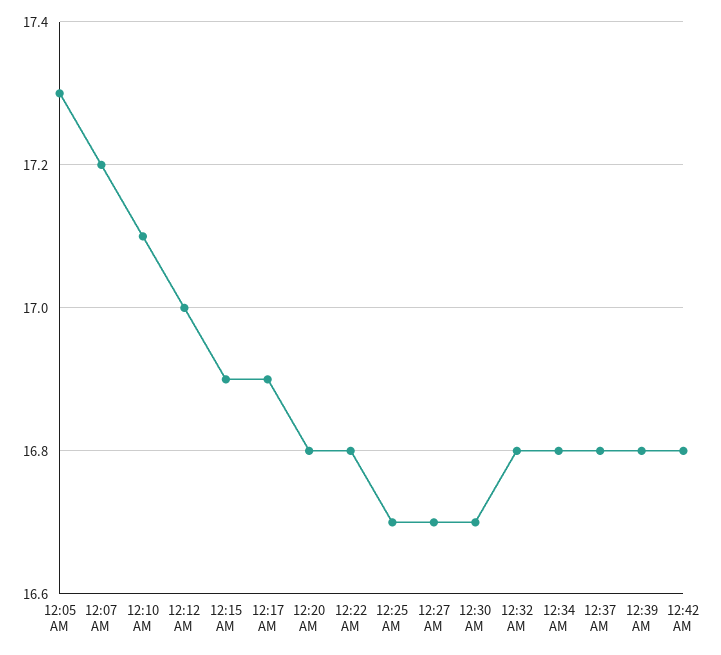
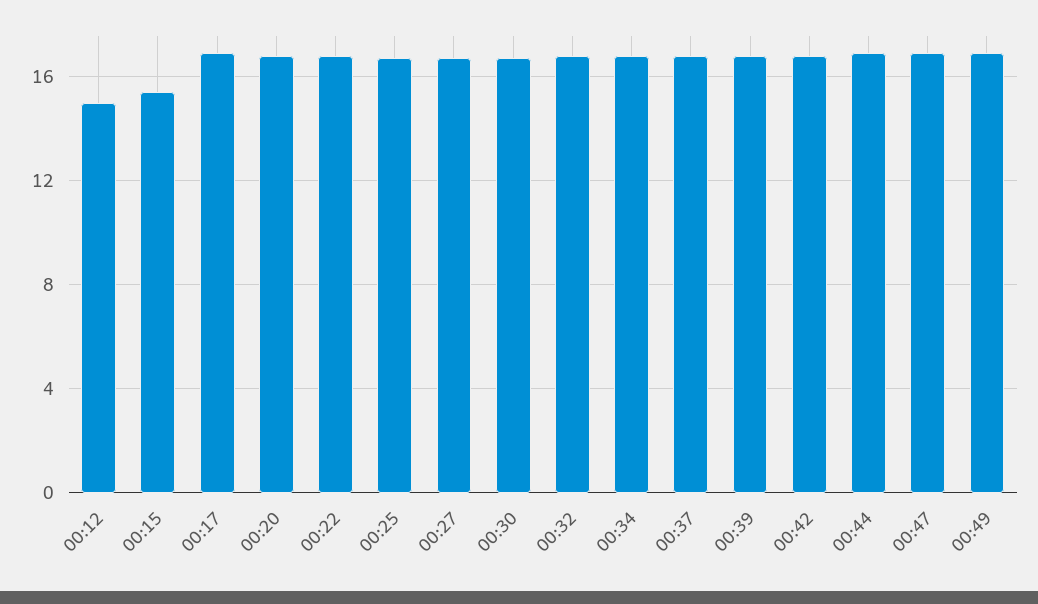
12:05 AM: 17.3 -> none
12:07 AM: 17.2 -> none
12:10 AM: 17.1 -> none
12:12 AM: 17 -> 15
12:15 AM: 16.9 -> 15.5
00:44: none -> 17
00:47: none -> 17
00:49: none -> 17

